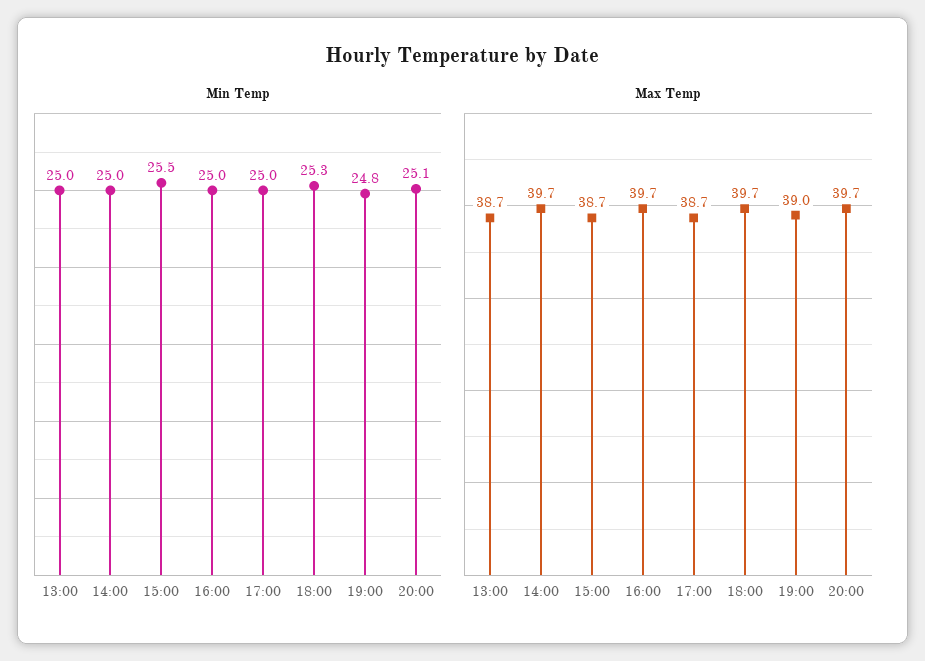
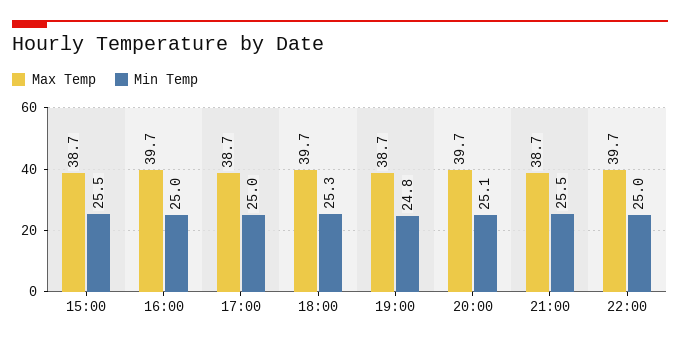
Min Temp, 13:00: 25 -> none
Min Temp, 14:00: 25 -> none
Max Temp, 13:00: 38.7 -> none
Max Temp, 14:00: 39.7 -> none
Max Temp, 19:00: 39 -> 38.7
Max Temp, 21:00: none -> 38.7
Min Temp, 21:00: none -> 25.5
Max Temp, 22:00: none -> 39.7
Min Temp, 22:00: none -> 25

